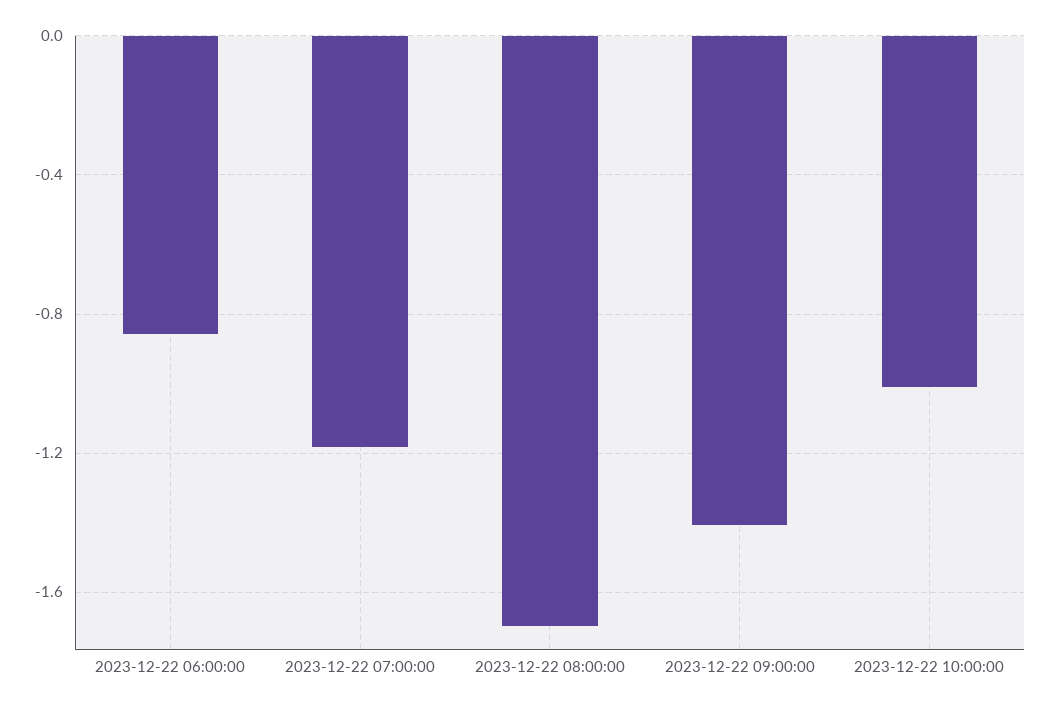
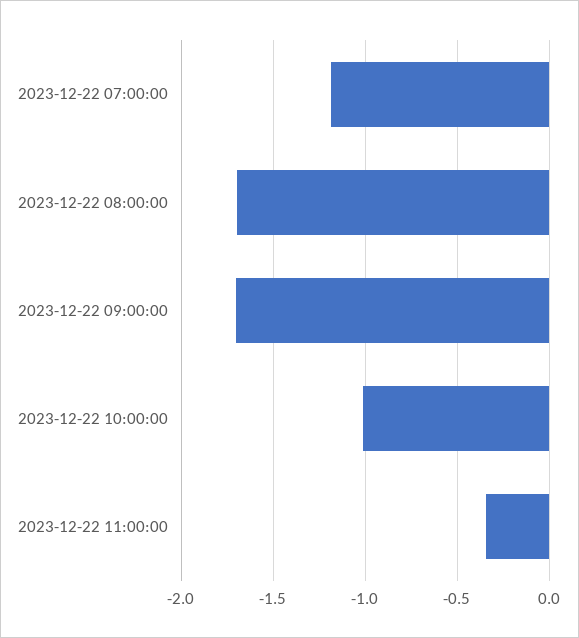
2023-12-22 06:00:00: -0.85 -> none
2023-12-22 09:00:00: -1.4 -> -1.7
2023-12-22 11:00:00: none -> -0.35

